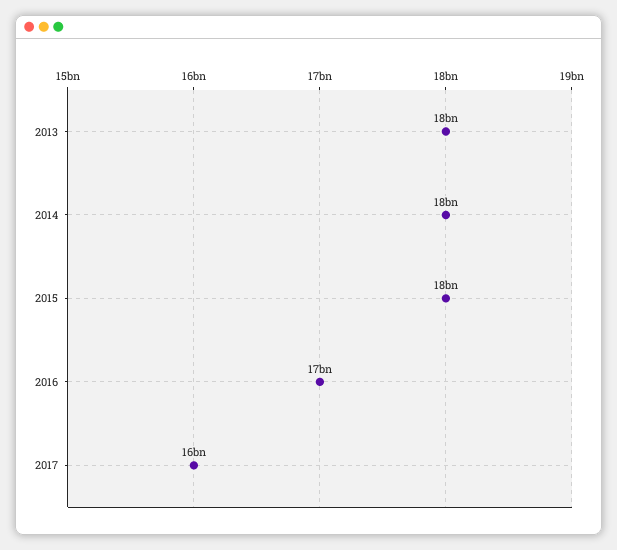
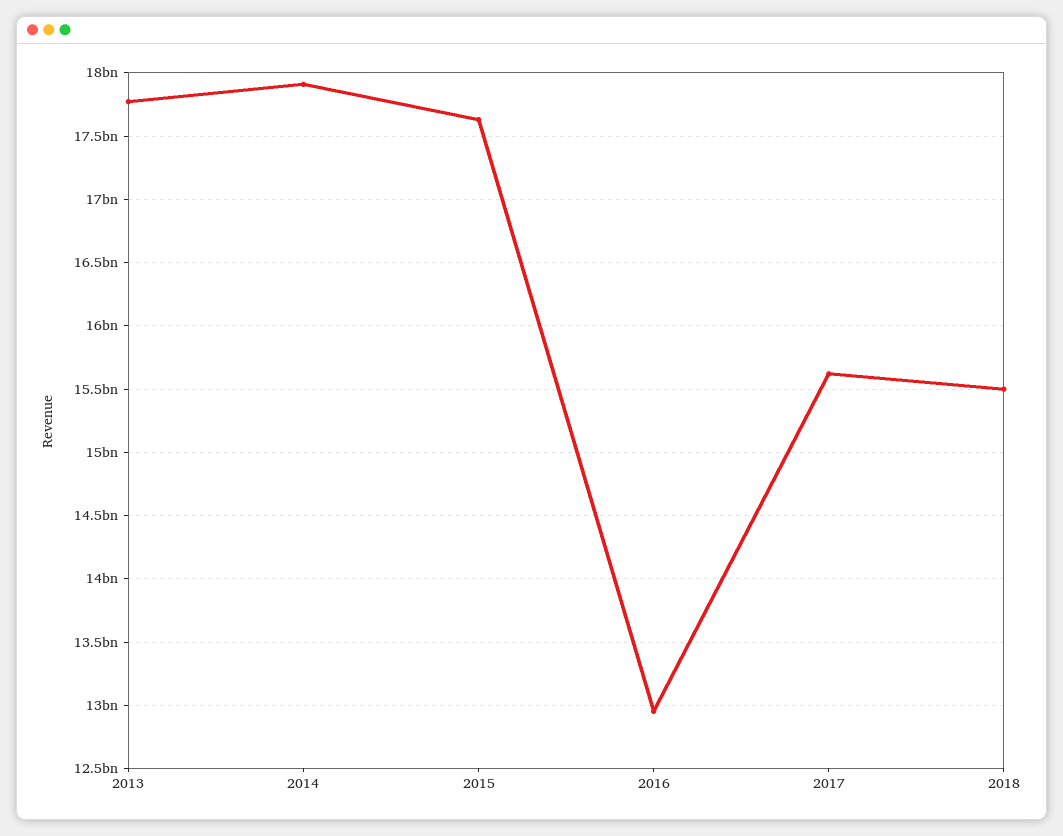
2016: 17000000000 -> 12950000000
2018: none -> 15500000000

